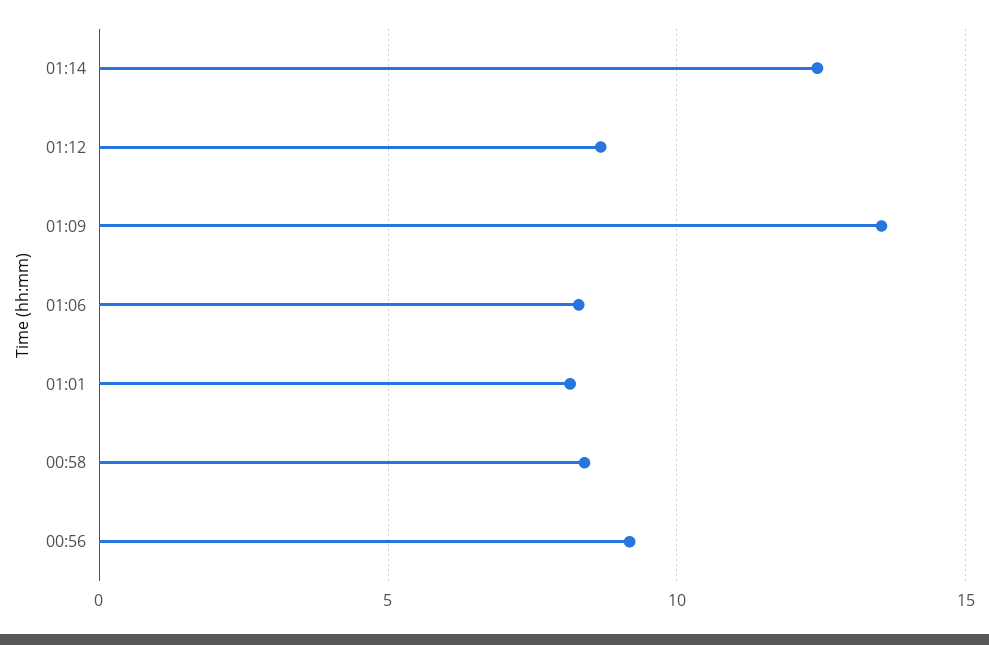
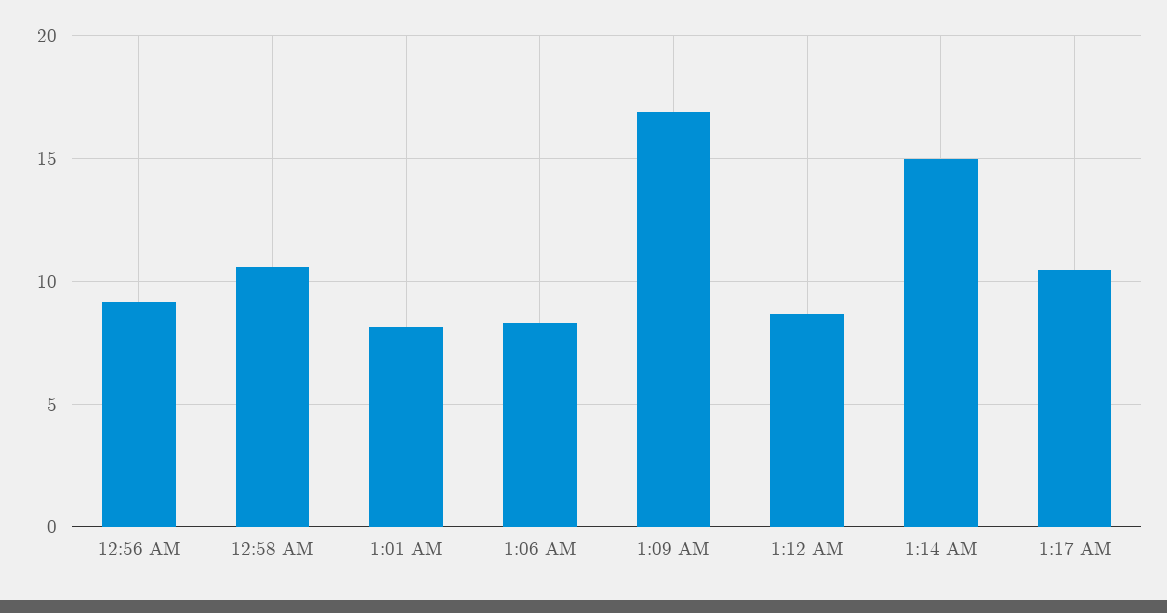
01:14: 12.5 -> 15
01:09: 13.5 -> 17
00:58: 8.5 -> 10.5
1:17 AM: none -> 10.5

